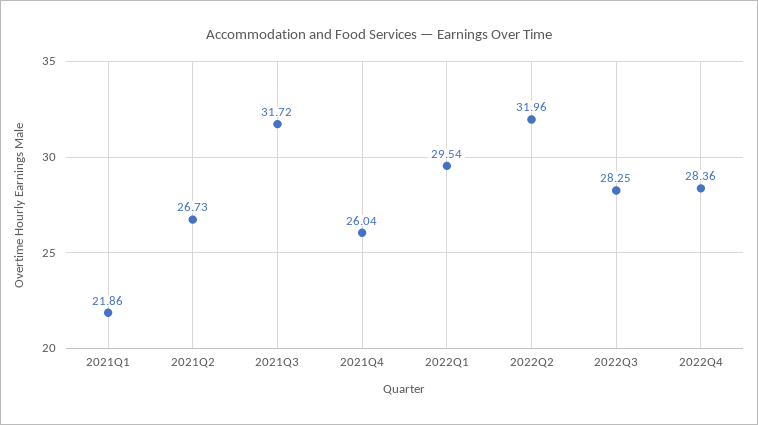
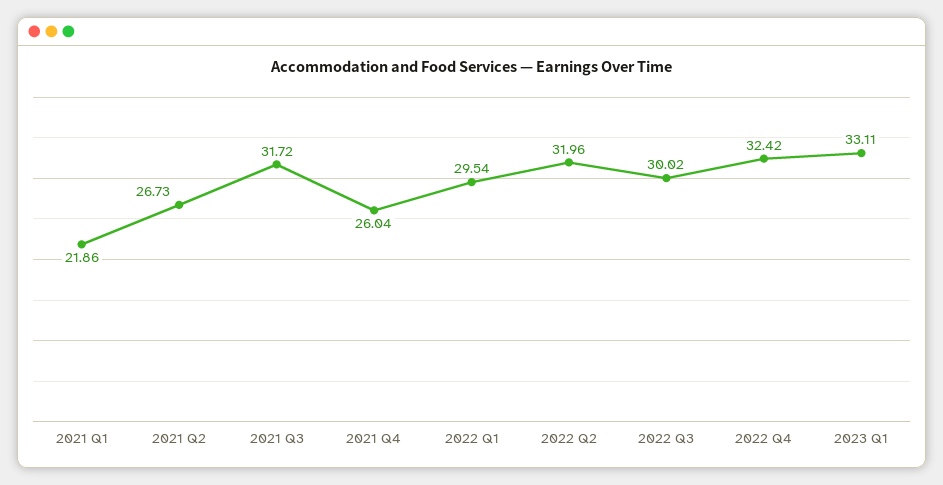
2022Q3: 28.25 -> 30.02
2022Q4: 28.36 -> 32.42
2023 Q1: none -> 33.11

